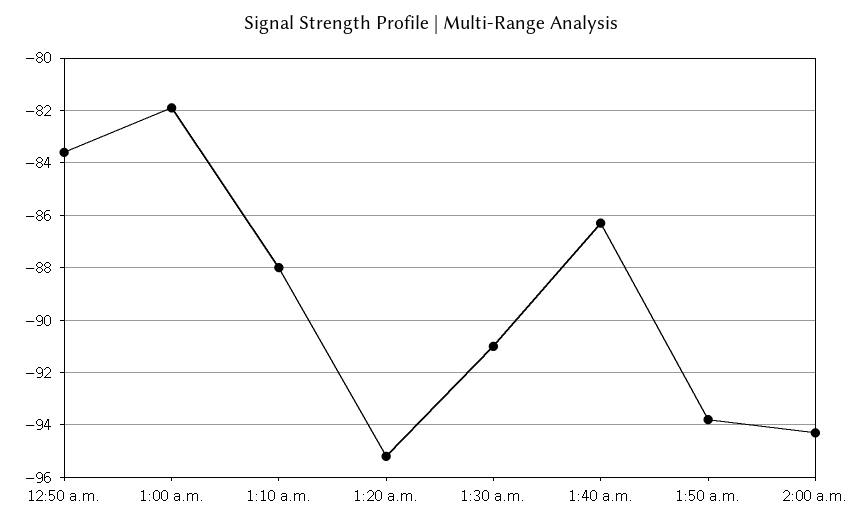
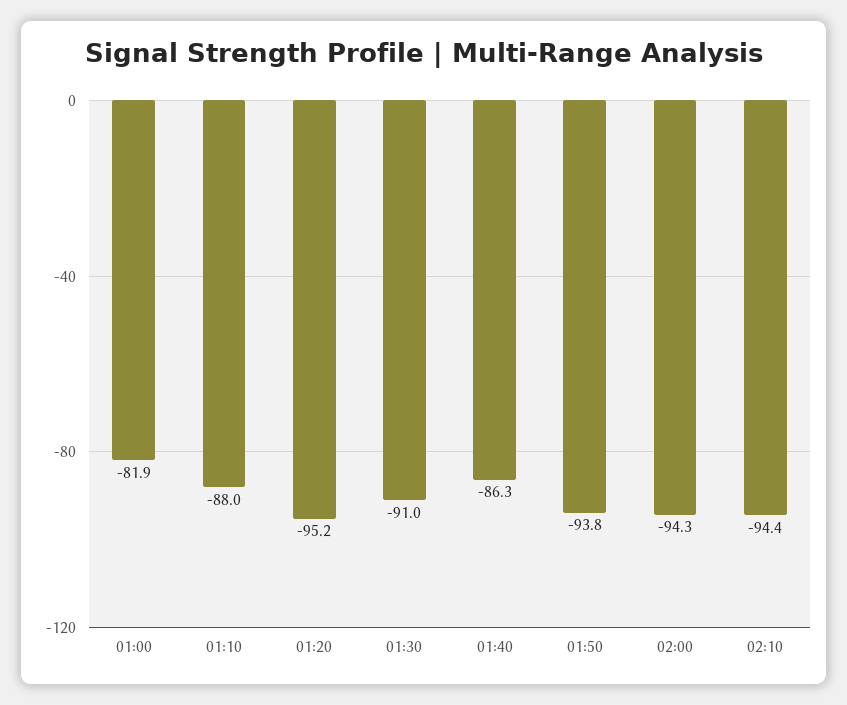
12:50 a.m.: -83.5 -> none
02:10: none -> -94.4

